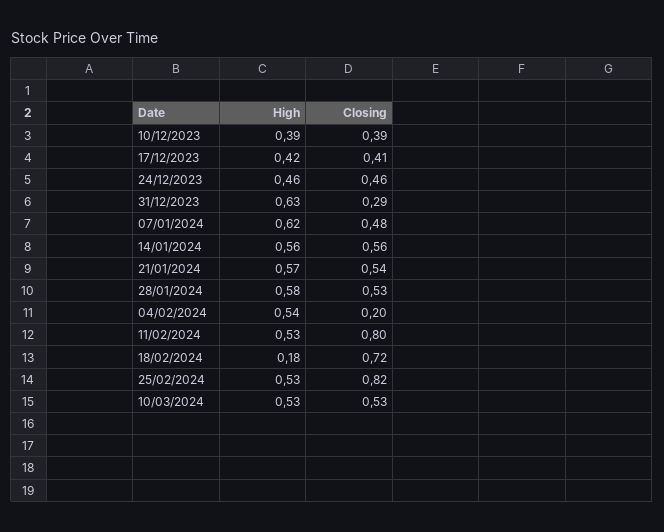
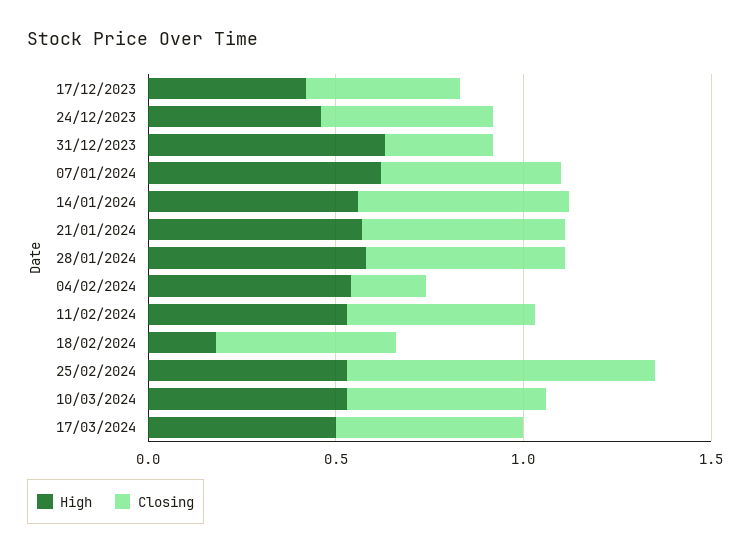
High, 10/12/2023: 0.39 -> none
Closing, 10/12/2023: 0.39 -> none
Closing, 11/02/2024: 0.8 -> 0.5
Closing, 18/02/2024: 0.72 -> 0.5
High, 17/03/2024: none -> 0.5
Closing, 17/03/2024: none -> 0.5

